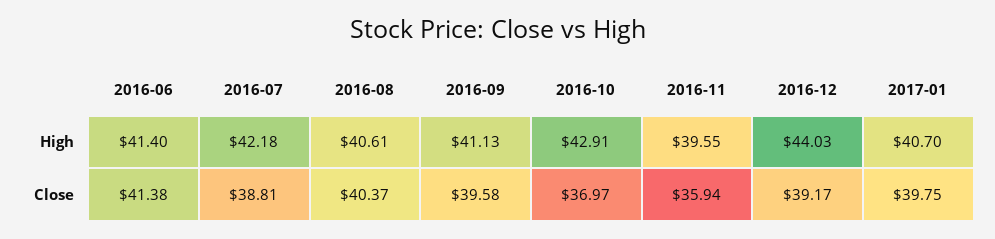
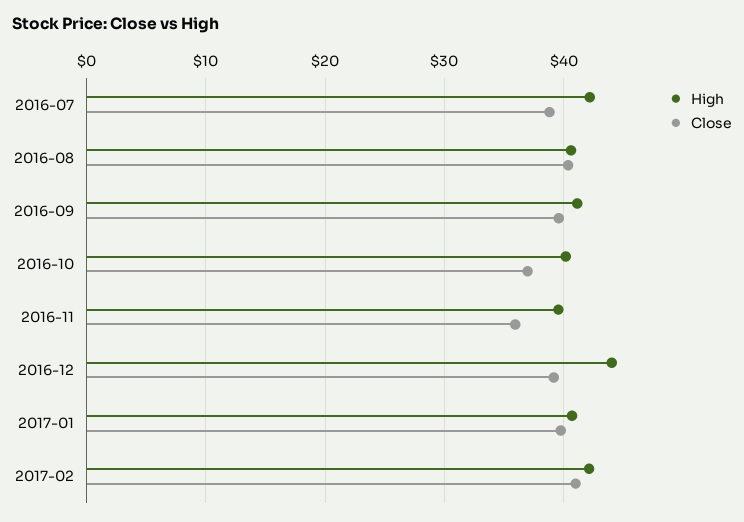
High, 2016-06: 41.4 -> none
High, 2016-10: 42.91 -> 40
Close, 2016-06: 41.38 -> none
High, 2017-02: none -> 42
Close, 2017-02: none -> 41

